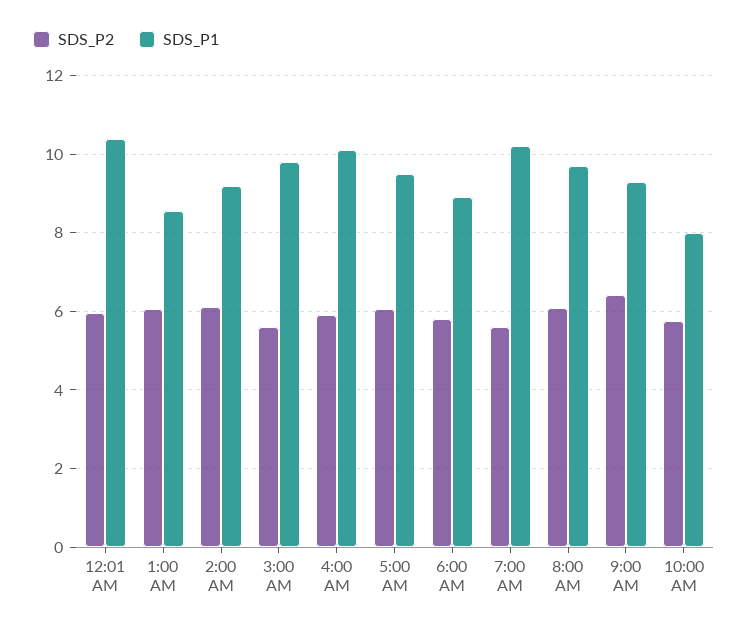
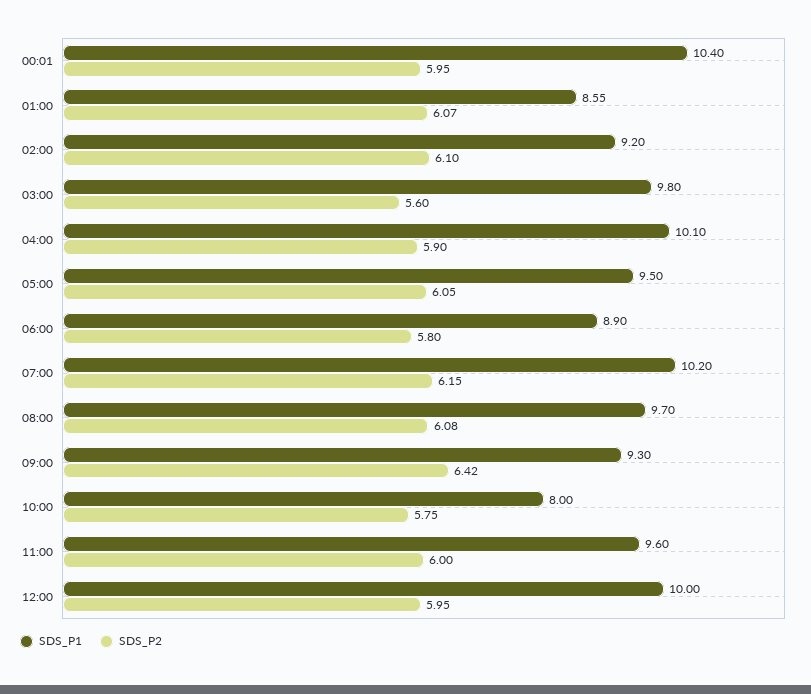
SDS_P2, 7:00 AM: 5.6 -> 6.15
SDS_P1, 11:00: none -> 9.6
SDS_P2, 11:00: none -> 6
SDS_P1, 12:00: none -> 10
SDS_P2, 12:00: none -> 5.95

